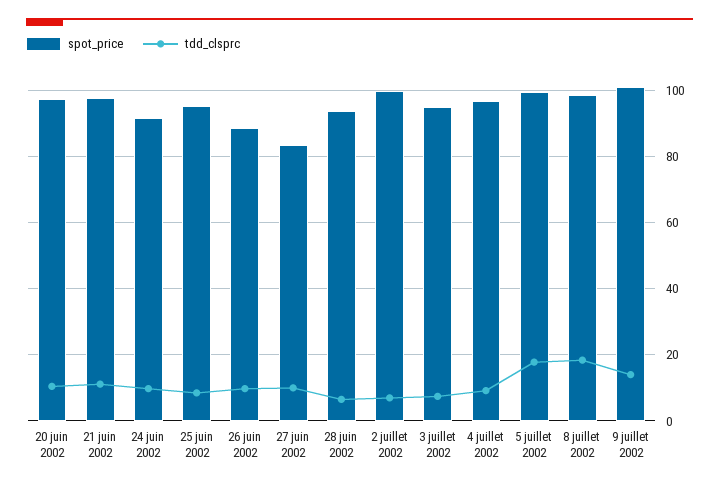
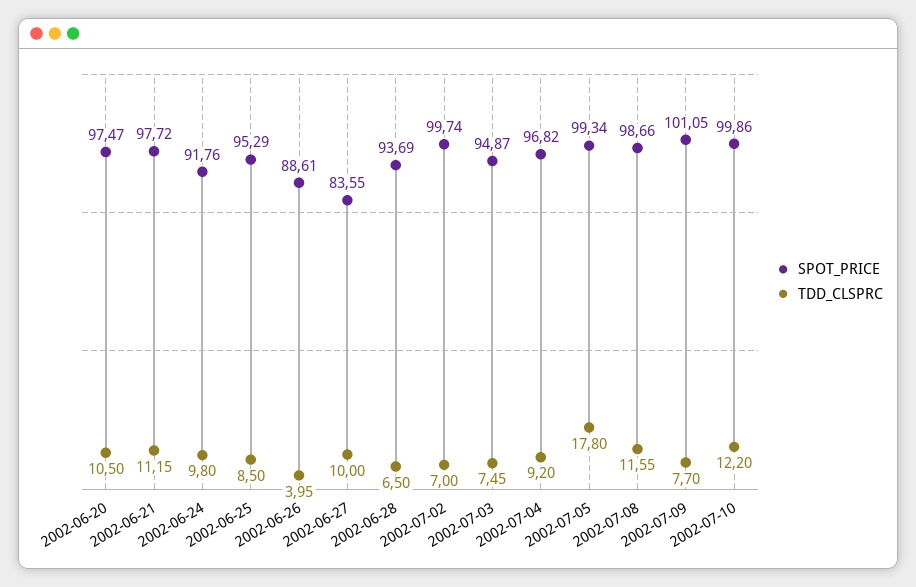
tdd_clsprc, 26 juin 2002: 10 -> 3.95
tdd_clsprc, 8 juillet 2002: 18 -> 11.55
tdd_clsprc, 9 juillet 2002: 14 -> 7.7
spot_price, 2002-07-10: none -> 99.86
tdd_clsprc, 2002-07-10: none -> 12.2

